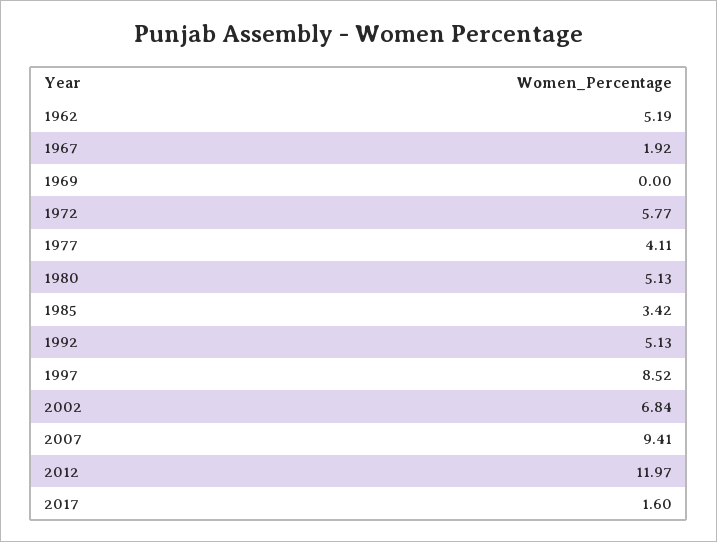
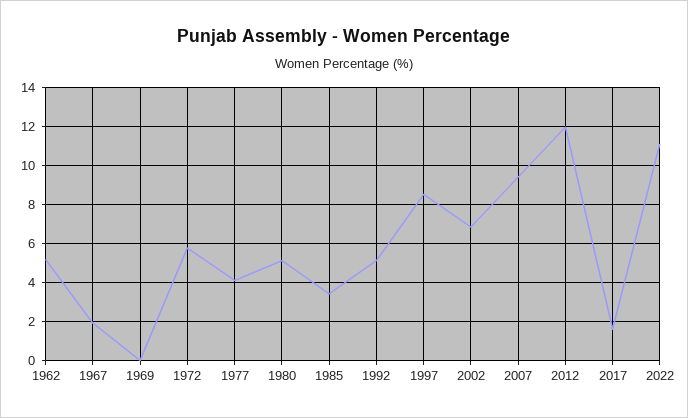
2022: none -> 11

